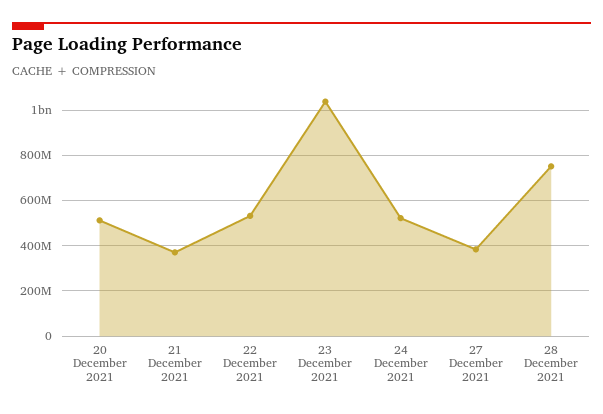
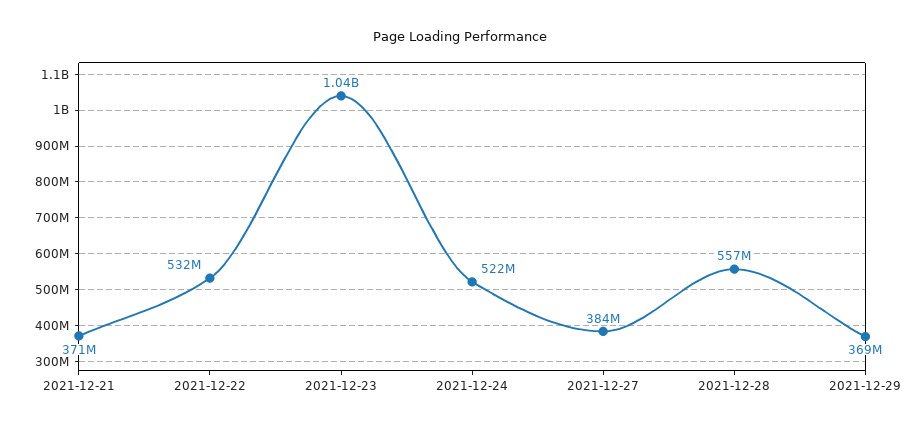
20 December 2021: 500000000 -> none
28 December 2021: 750000000 -> 557000000
2021-12-29: none -> 369000000

